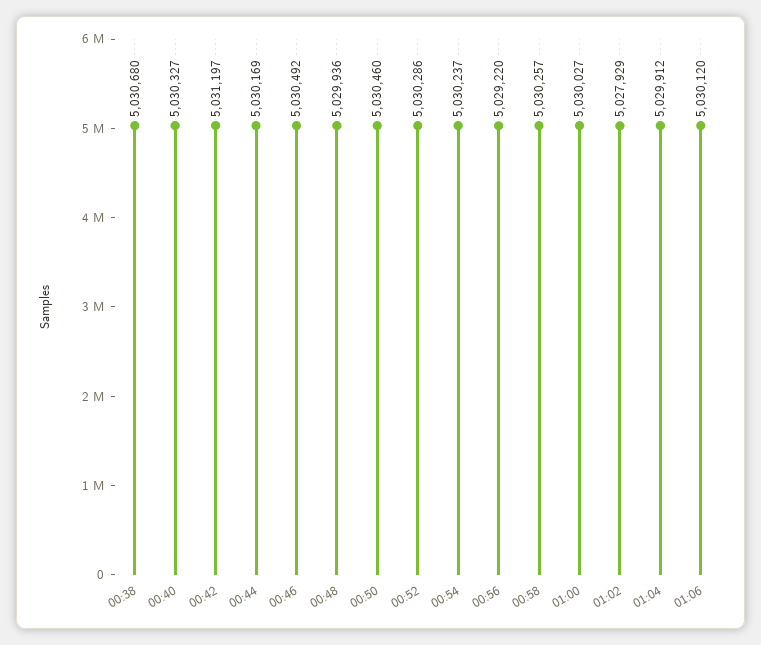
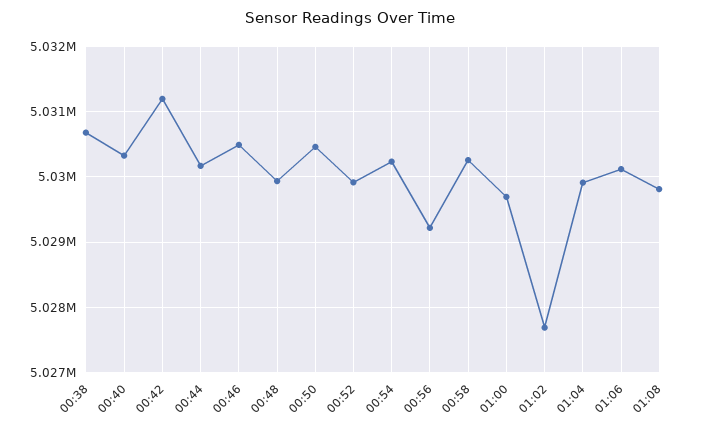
00:52: 5030286 -> 5029900
01:00: 5030027 -> 5029700
01:02: 5027929 -> 5027700
01:08: none -> 5029800

